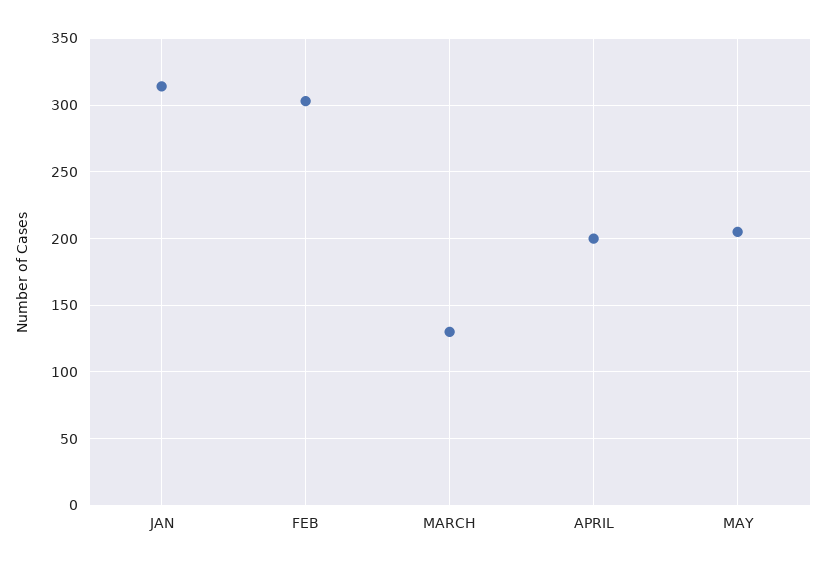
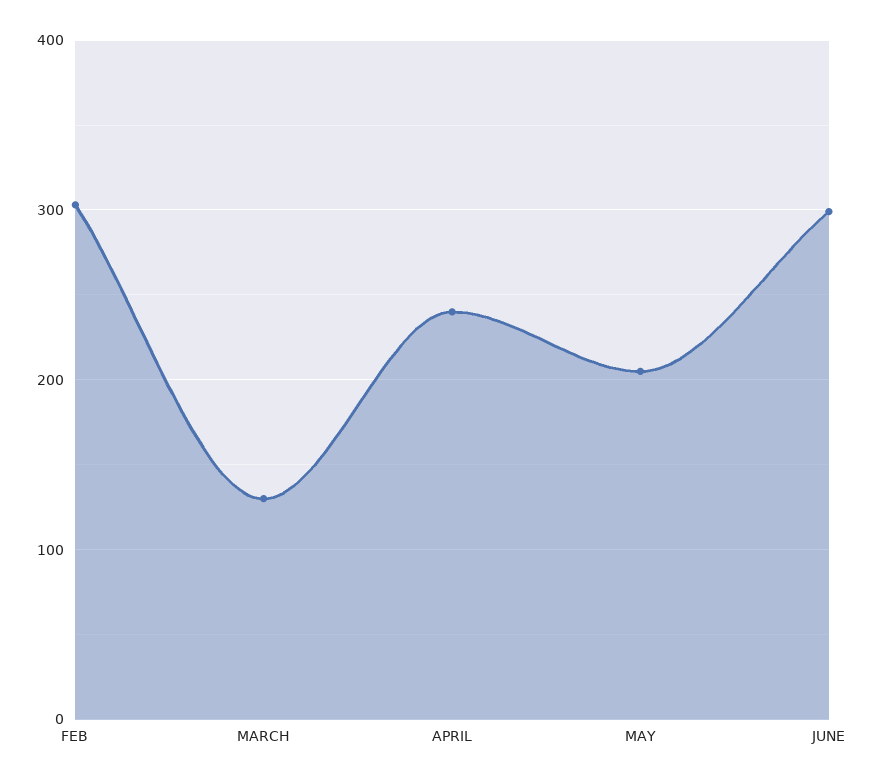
JAN: 315 -> none
APRIL: 200 -> 240
JUNE: none -> 300

